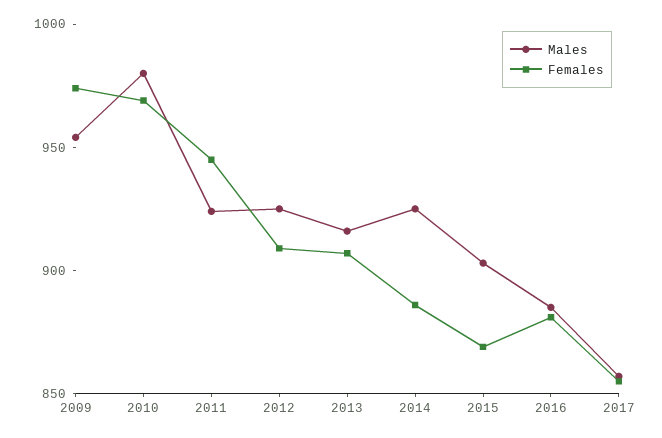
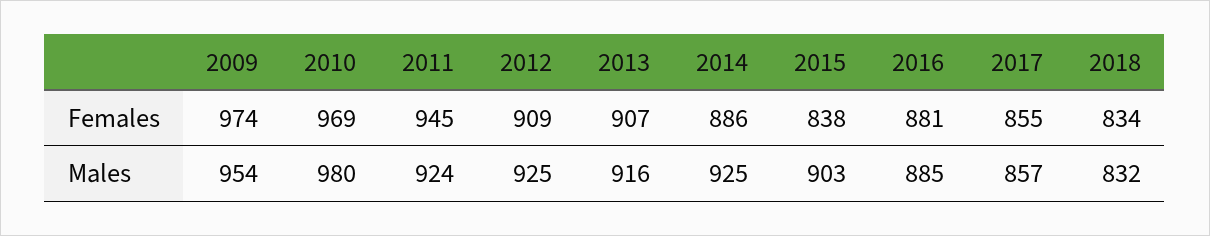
Females, 2015: 870 -> 838
Females, 2018: none -> 834
Males, 2018: none -> 832

